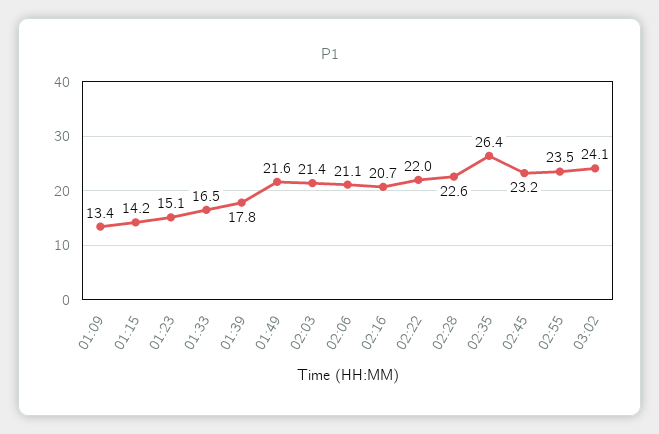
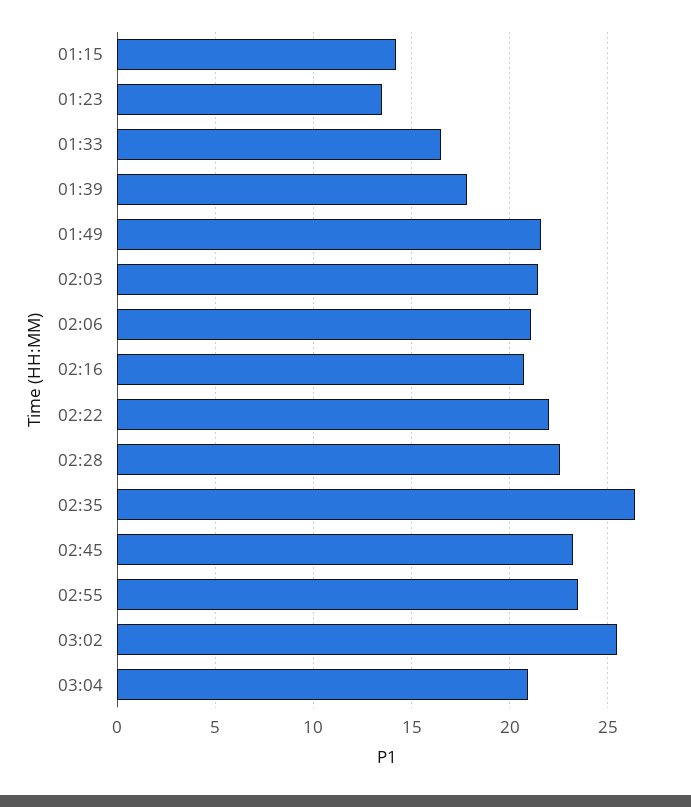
01:09: 13.4 -> none
01:23: 15.1 -> 13.5
03:02: 24.1 -> 25.5
03:04: none -> 21

